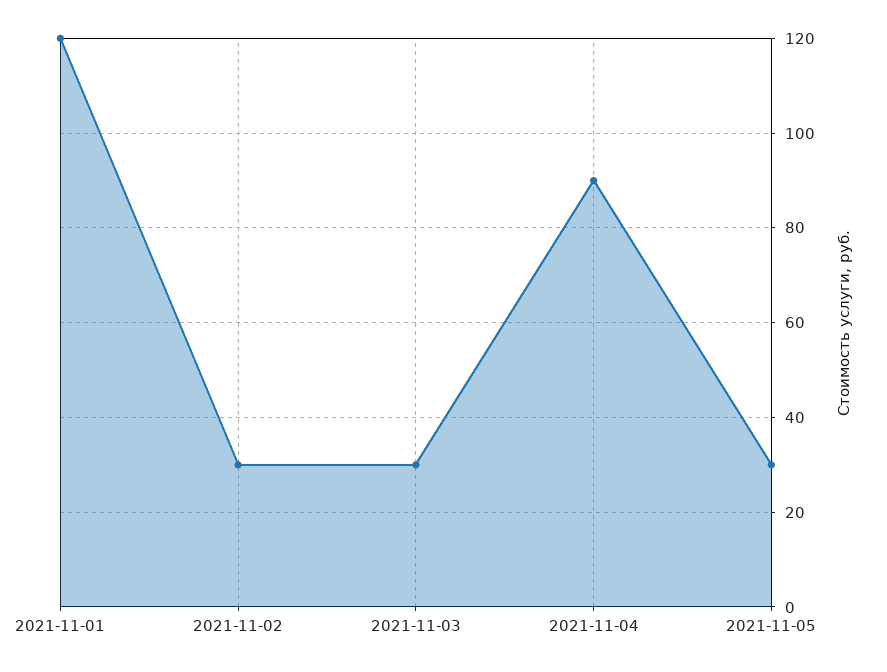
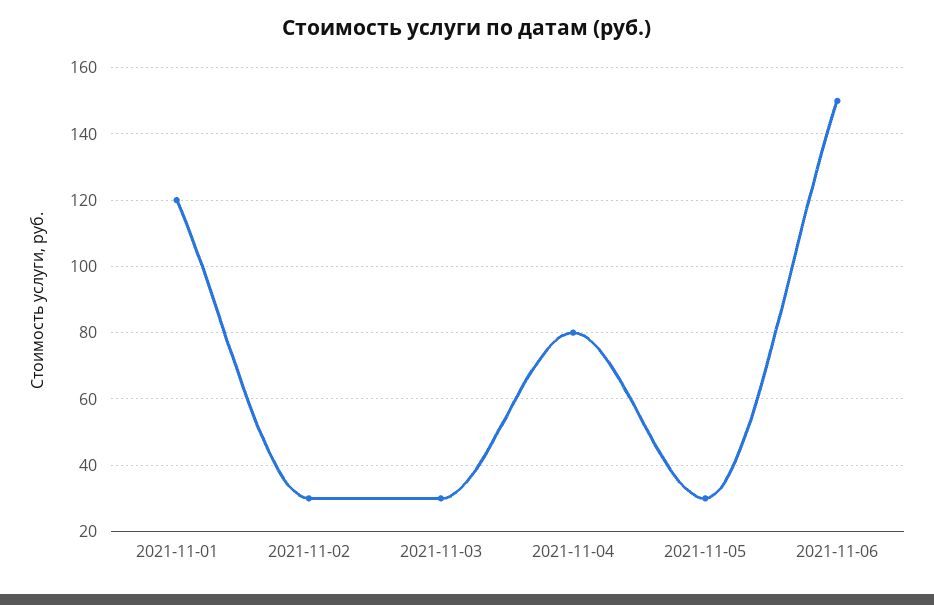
2021-11-04: 90 -> 80
2021-11-06: none -> 150

